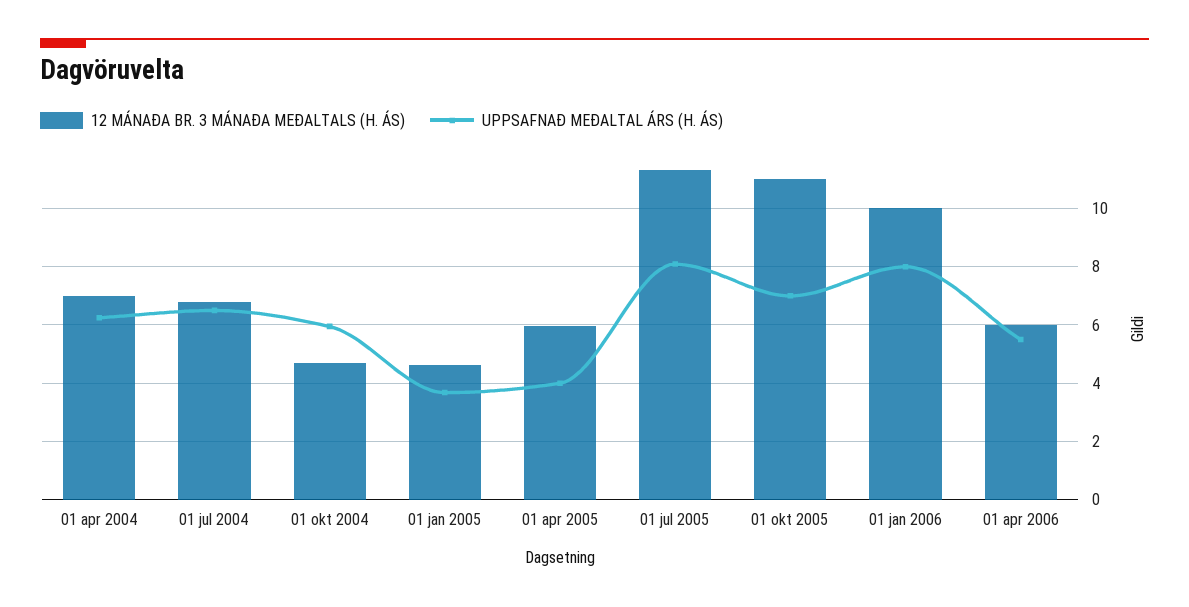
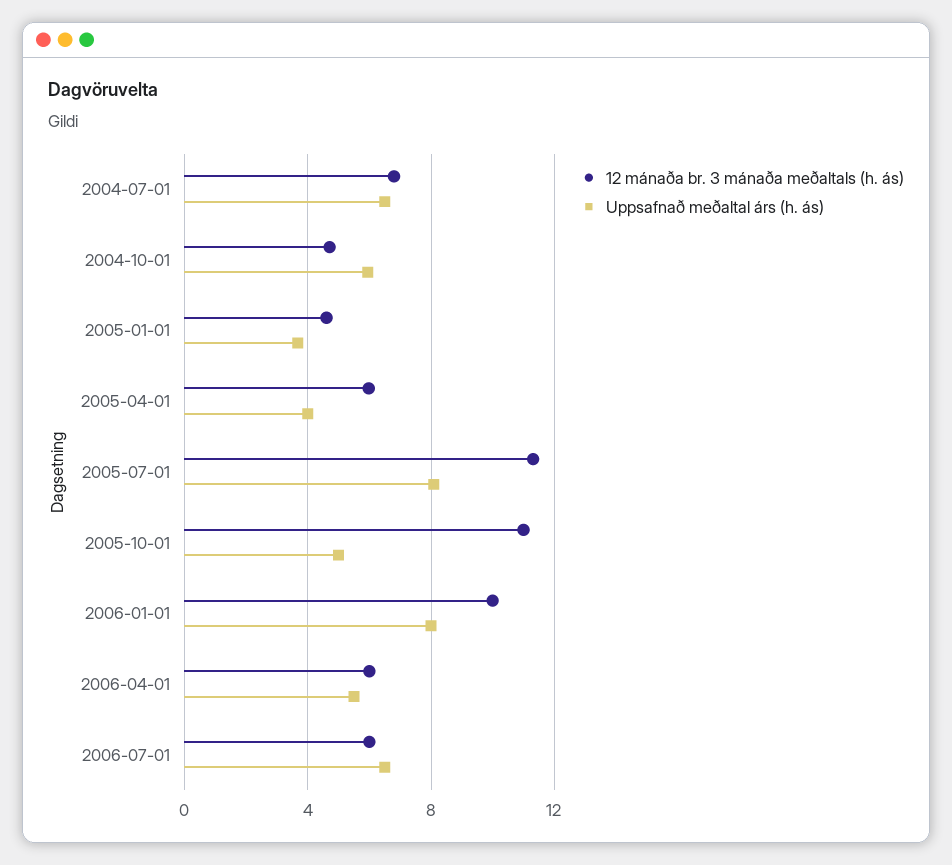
12 MÁNAÐA BR. 3 MÁNAÐA MEÐALTALS (H. ÁS), 01 apr 2004: 7 -> none
UPPSAFNAÐ MEÐALTAL ÁRS (H. ÁS), 01 apr 2004: 6.25 -> none
UPPSAFNAÐ MEÐALTAL ÁRS (H. ÁS), 01 okt 2005: 7 -> 5
12 MÁNAÐA BR. 3 MÁNAÐA MEÐALTALS (H. ÁS), 2006-07-01: none -> 6
UPPSAFNAÐ MEÐALTAL ÁRS (H. ÁS), 2006-07-01: none -> 6.5

